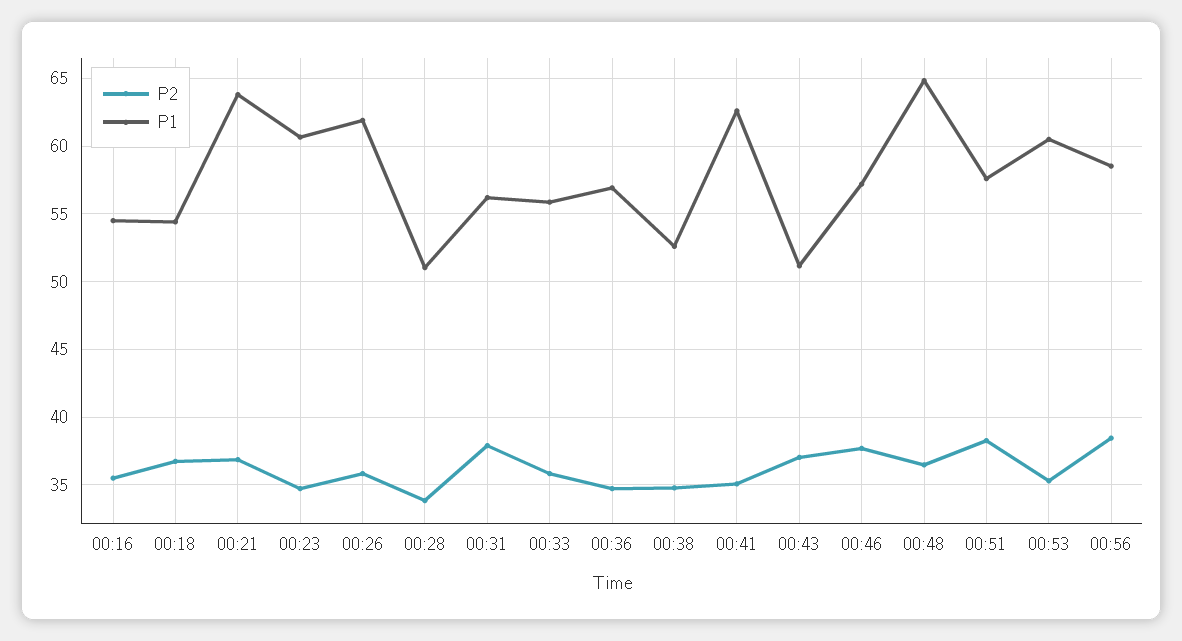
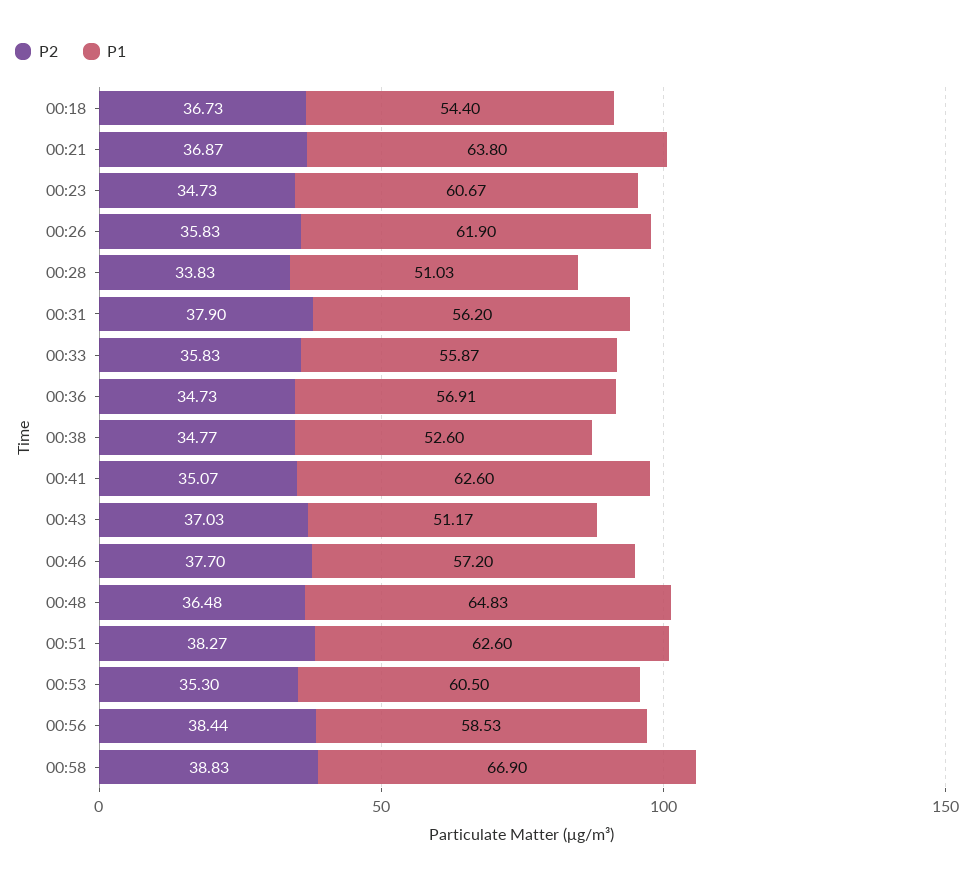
P2, 00:16: 35.5 -> none
P1, 00:16: 54.5 -> none
P1, 00:51: 57.5 -> 62.6
P2, 00:58: none -> 38.83
P1, 00:58: none -> 66.9

